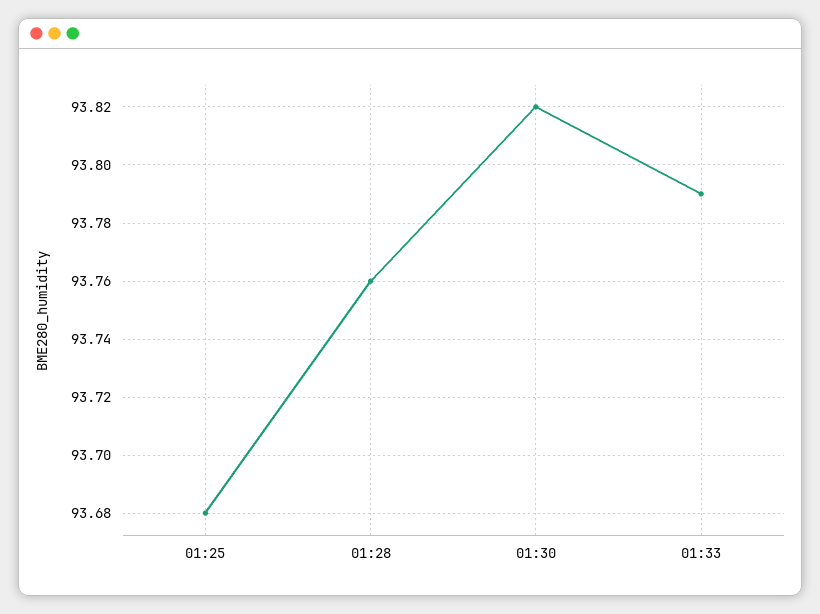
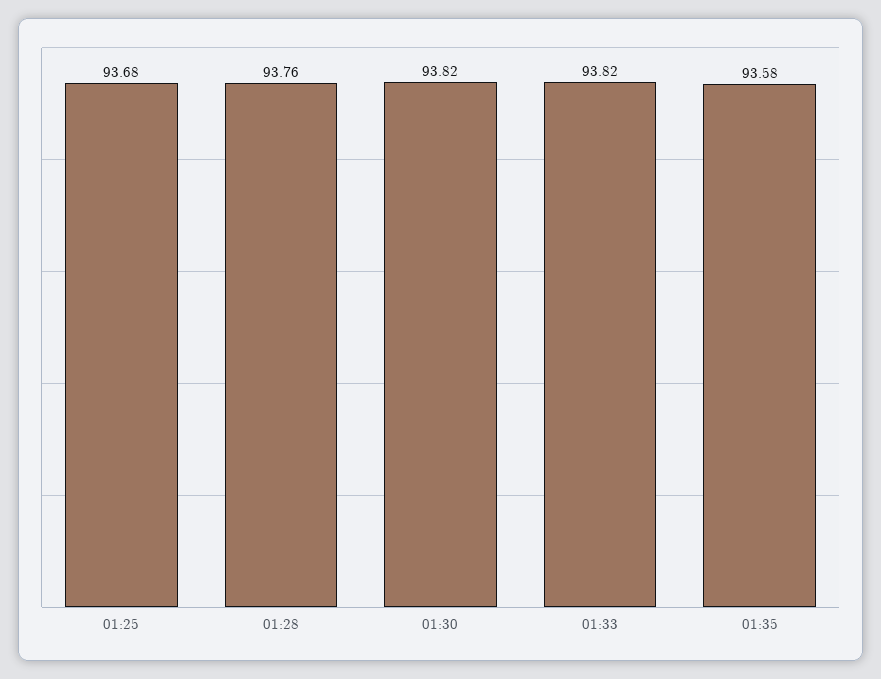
01:33: 93.79 -> 93.82
01:35: none -> 93.58

